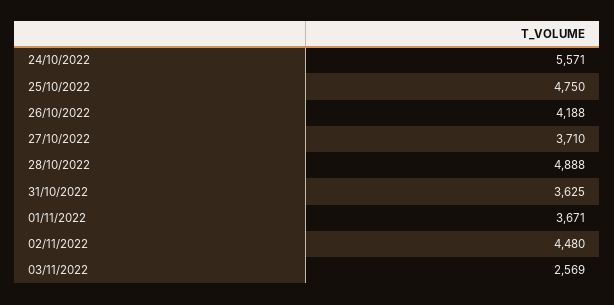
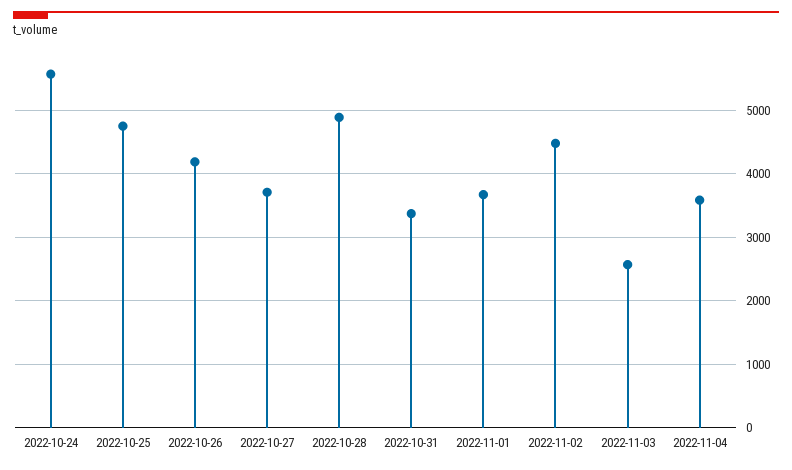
31/10/2022: 3625 -> 3400
2022-11-04: none -> 3600

